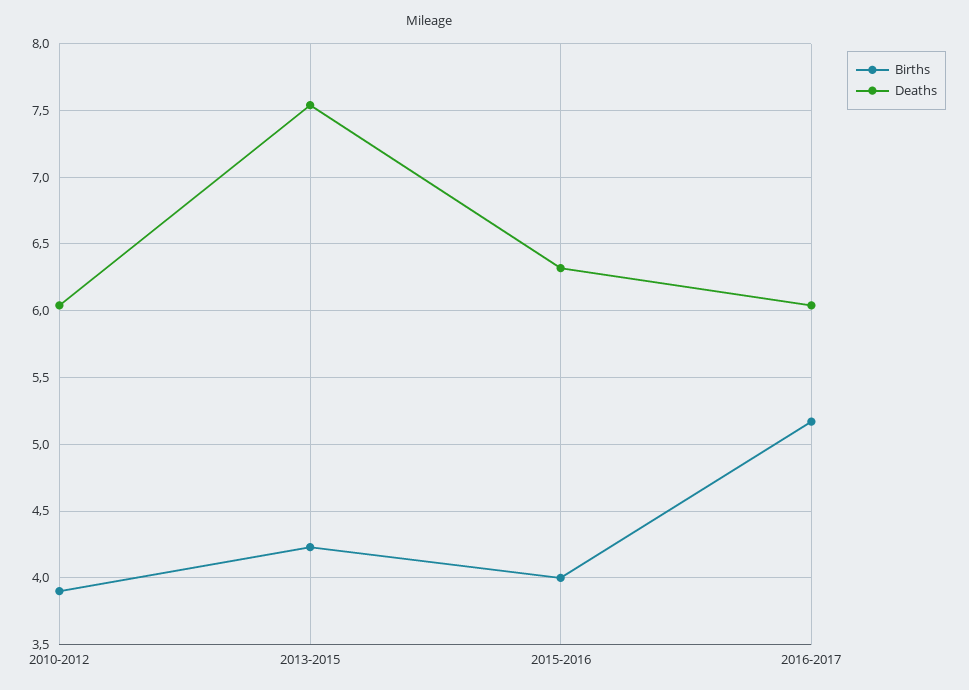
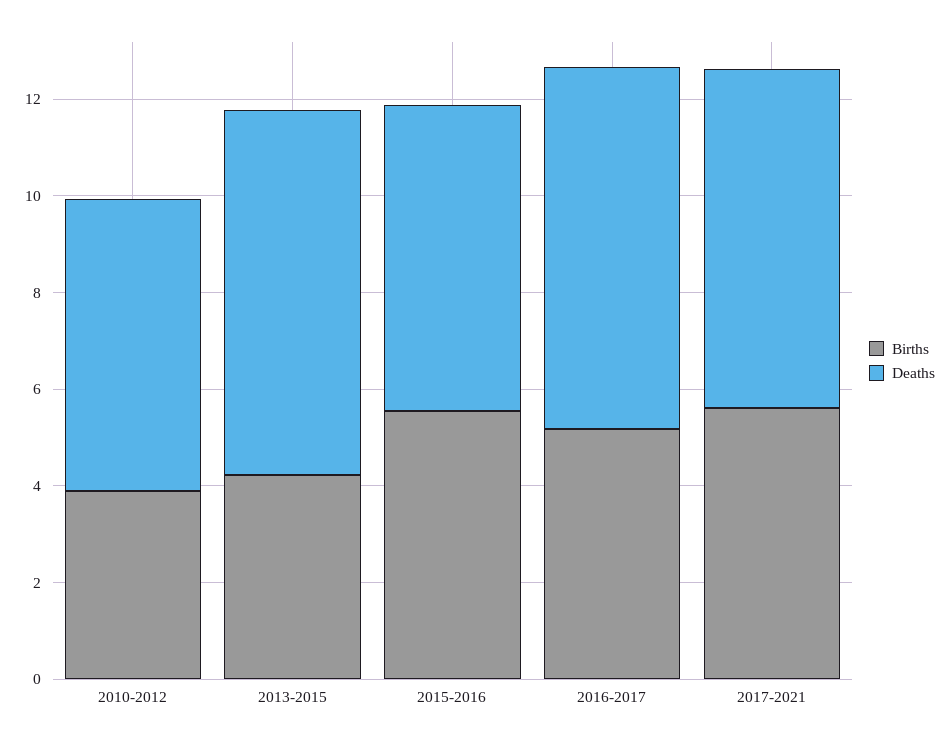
Births, 2015-2016: 4 -> 5.5
Deaths, 2016-2017: 6.05 -> 7.5
Births, 2017-2021: none -> 5.5
Deaths, 2017-2021: none -> 7

